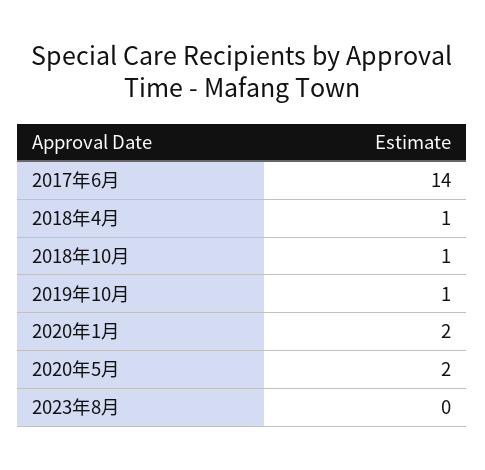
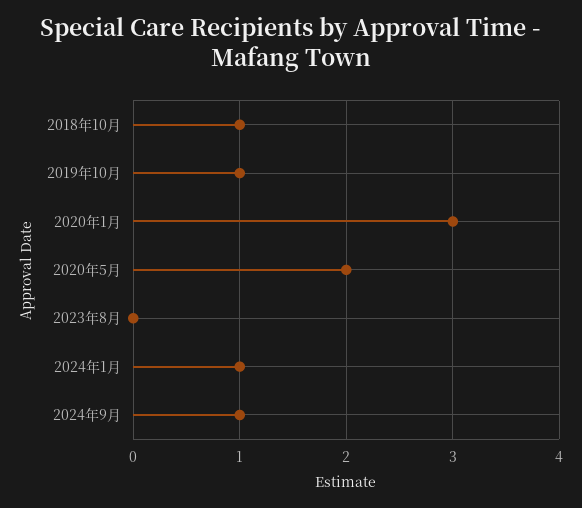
2017年6月: 14 -> none
2018年4月: 1 -> none
2020年1月: 2 -> 3
2024年1月: none -> 1
2024年9月: none -> 1

